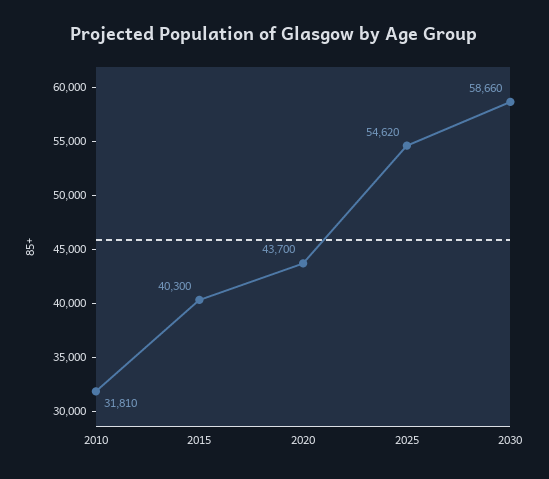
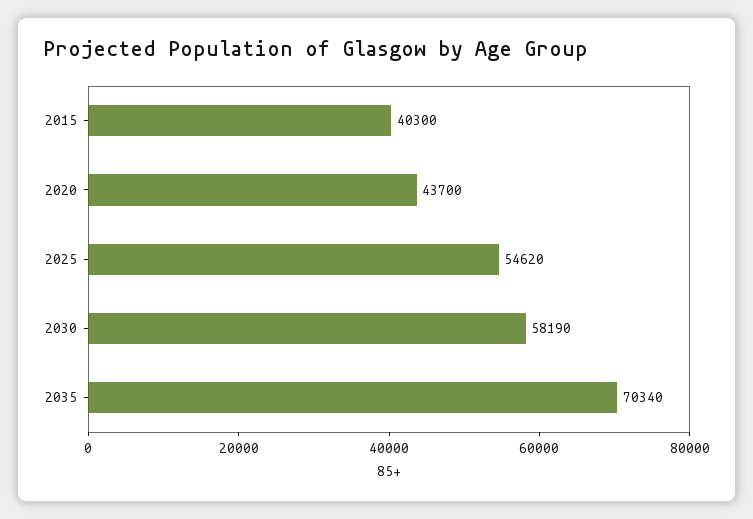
2010: 31810 -> none
2030: 58660 -> 58190
2035: none -> 70340

